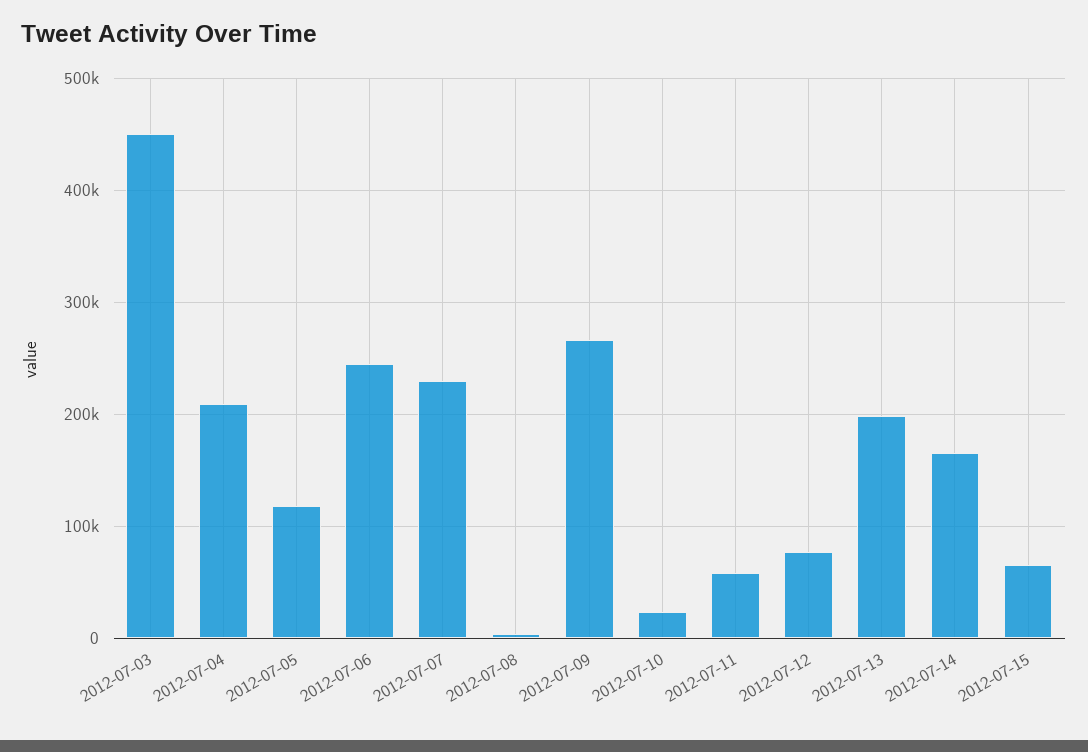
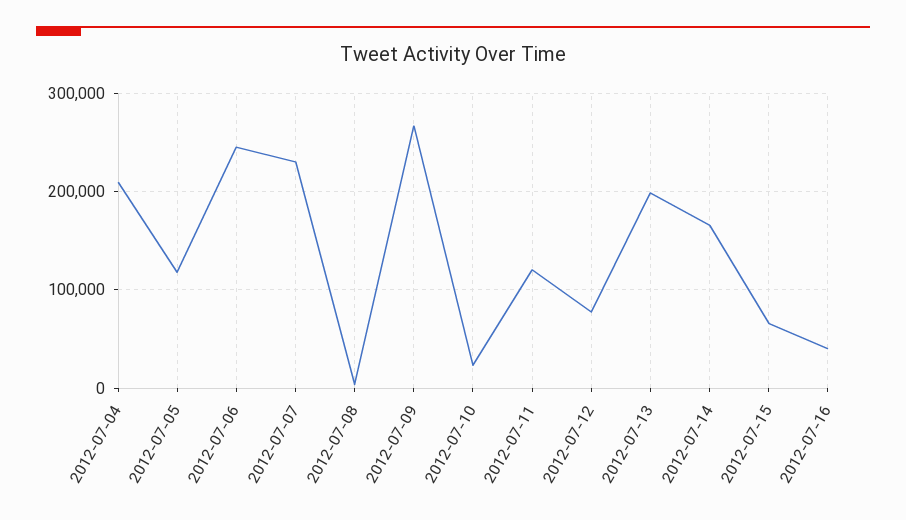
2012-07-03: 450000 -> none
2012-07-11: 60000 -> 120000
2012-07-16: none -> 40000

